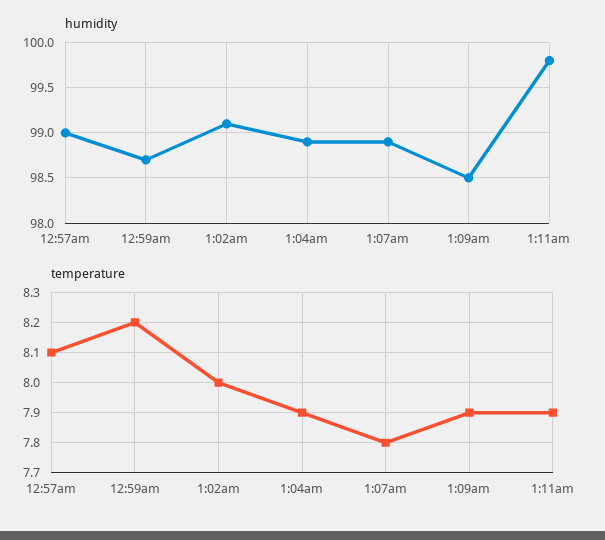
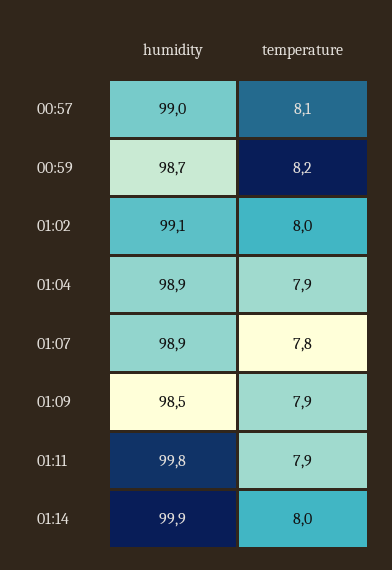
humidity, 01:14: none -> 99.9
temperature, 01:14: none -> 8

